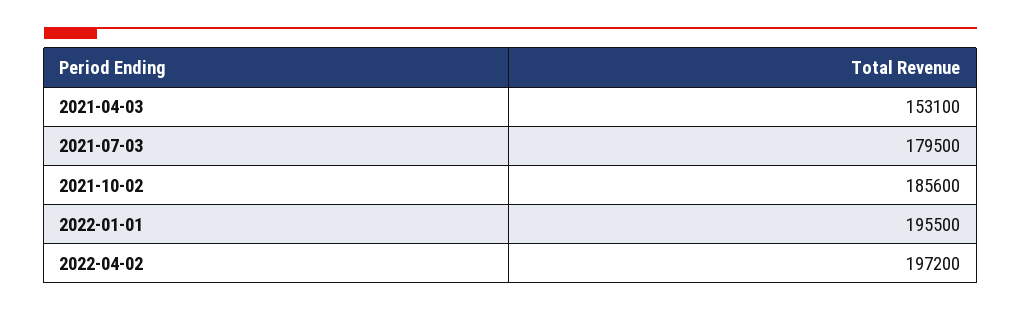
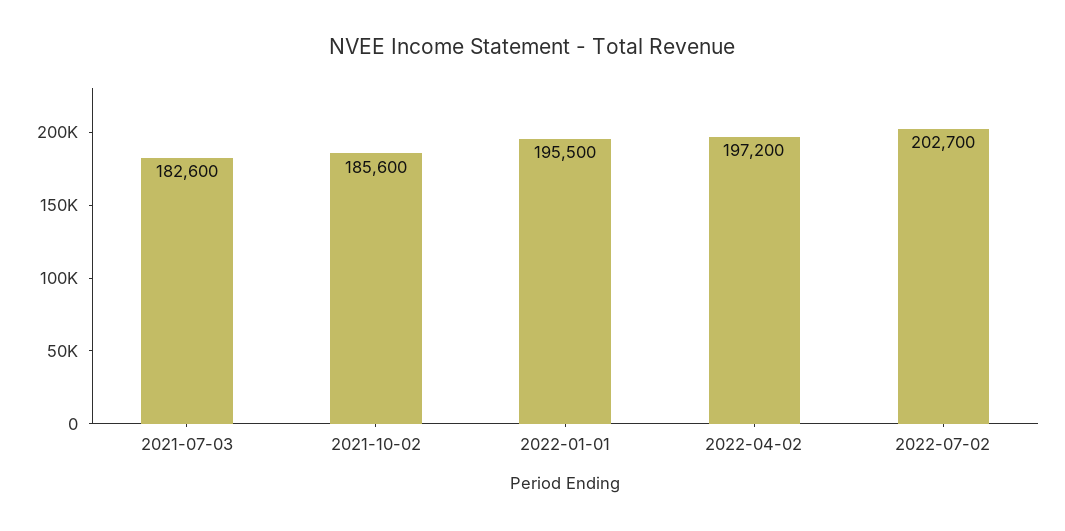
2021-04-03: 153100 -> none
2021-07-03: 179500 -> 182600
2022-07-02: none -> 202700

